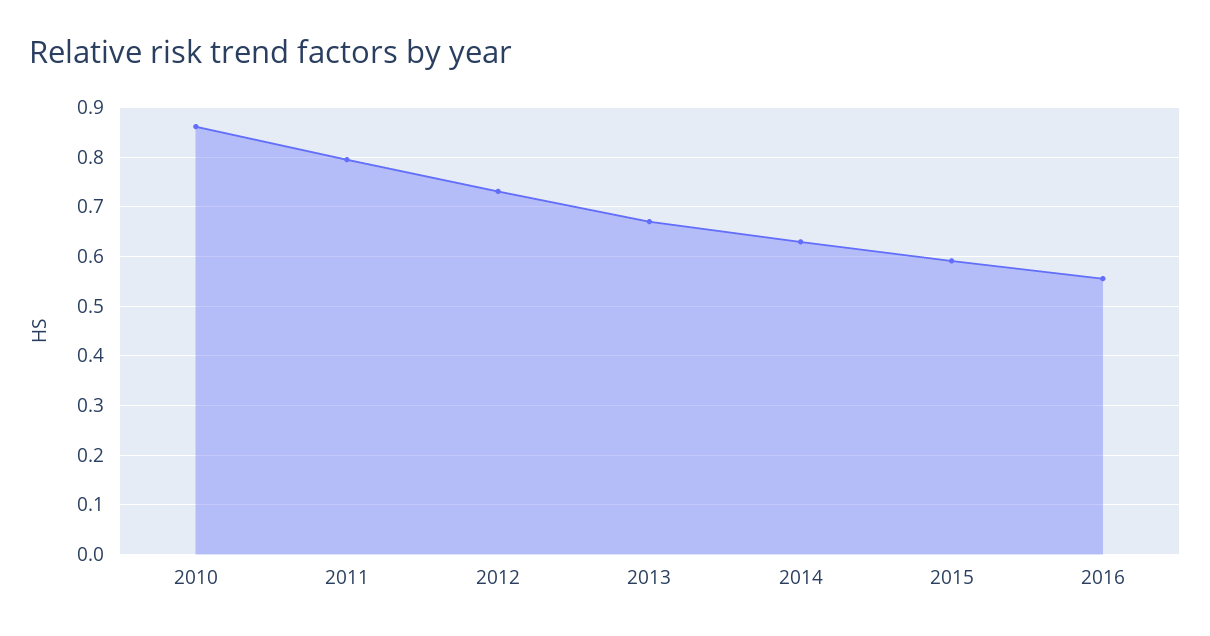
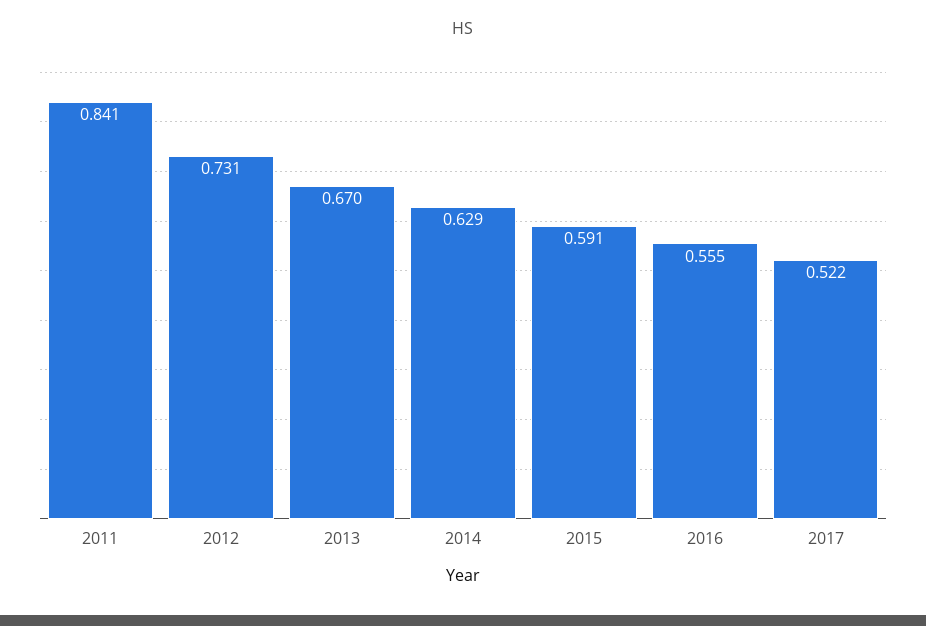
2010: 0.86 -> none
2011: 0.8 -> 0.841
2017: none -> 0.522

